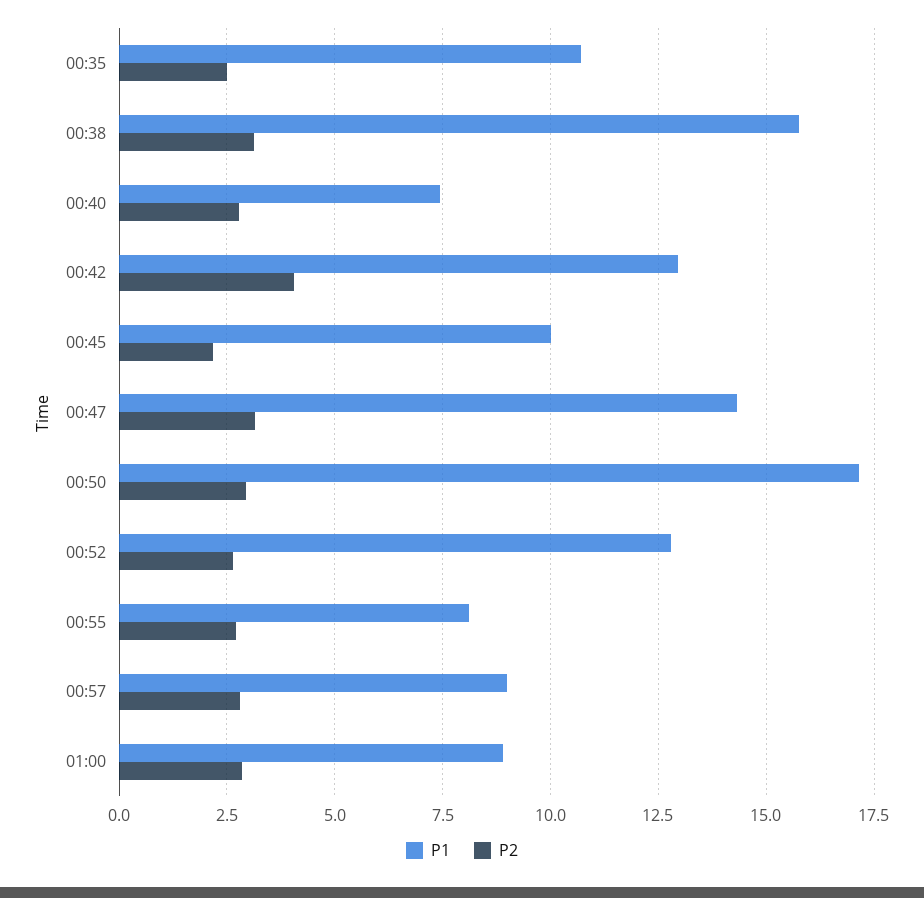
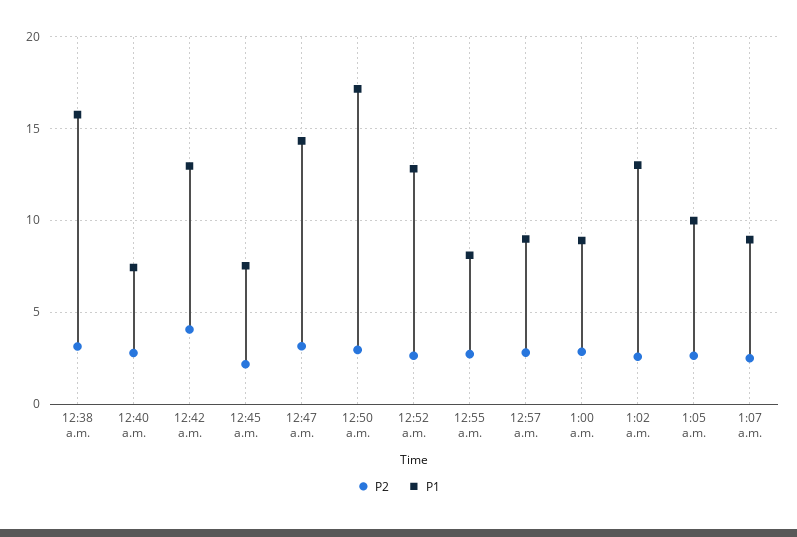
P1, 00:35: 10.75 -> none
P2, 00:35: 2.5 -> none
P1, 00:45: 10 -> 7.5
P2, 1:02 a.m.: none -> 2.5
P1, 1:02 a.m.: none -> 13
P2, 1:05 a.m.: none -> 2.5
P1, 1:05 a.m.: none -> 10
P2, 1:07 a.m.: none -> 2.5
P1, 1:07 a.m.: none -> 9

